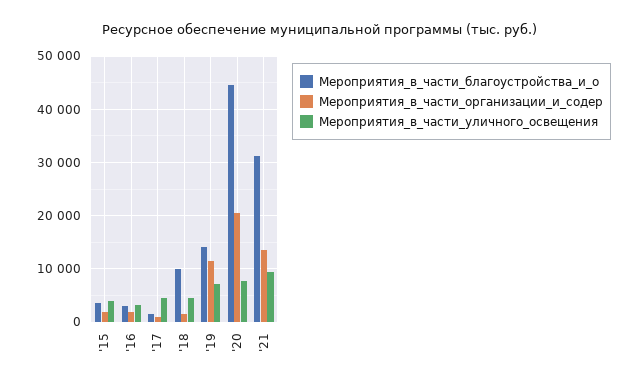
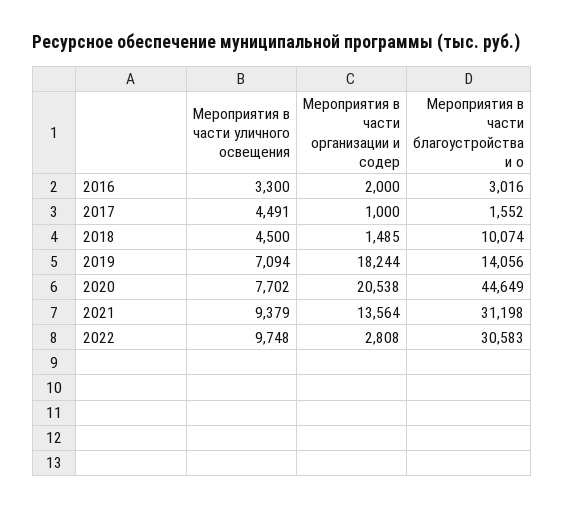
Мероприятия_в_части_благоустройства_и_о, '15: 4000 -> none
Мероприятия_в_части_организации_и_содер, '15: 2000 -> none
Мероприятия_в_части_уличного_освещения, '15: 4000 -> none
Мероприятия_в_части_организации_и_содер, '19: 12000 -> 18244
Мероприятия_в_части_уличного_освещения, 2022: none -> 9748
Мероприятия_в_части_организации_и_содер, 2022: none -> 2808
Мероприятия_в_части_благоустройства_и_о, 2022: none -> 30583

